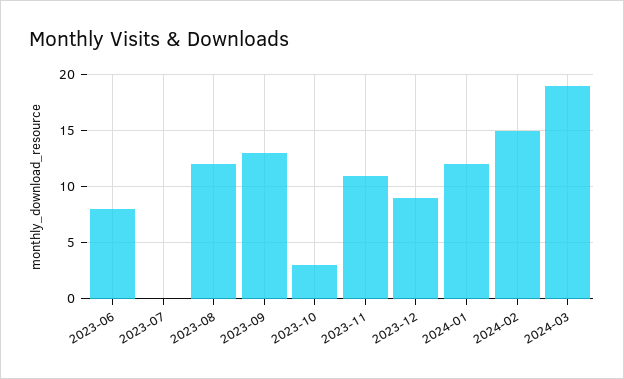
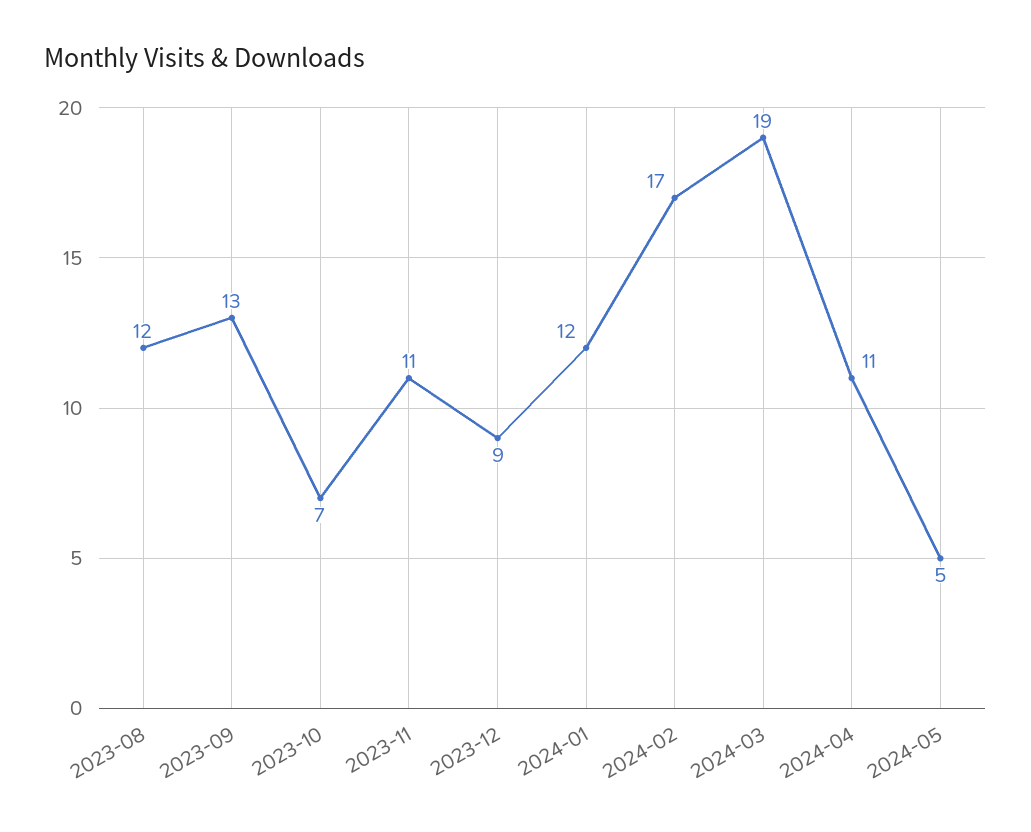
2023-06: 8 -> none
2023-07: 0 -> none
2023-10: 3 -> 7
2024-02: 15 -> 17
2024-04: none -> 11
2024-05: none -> 5

